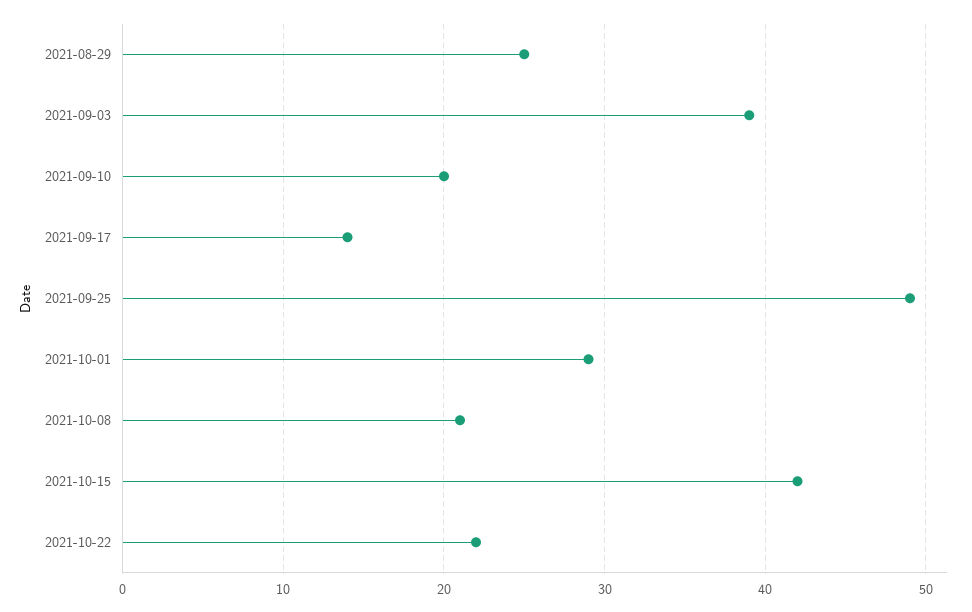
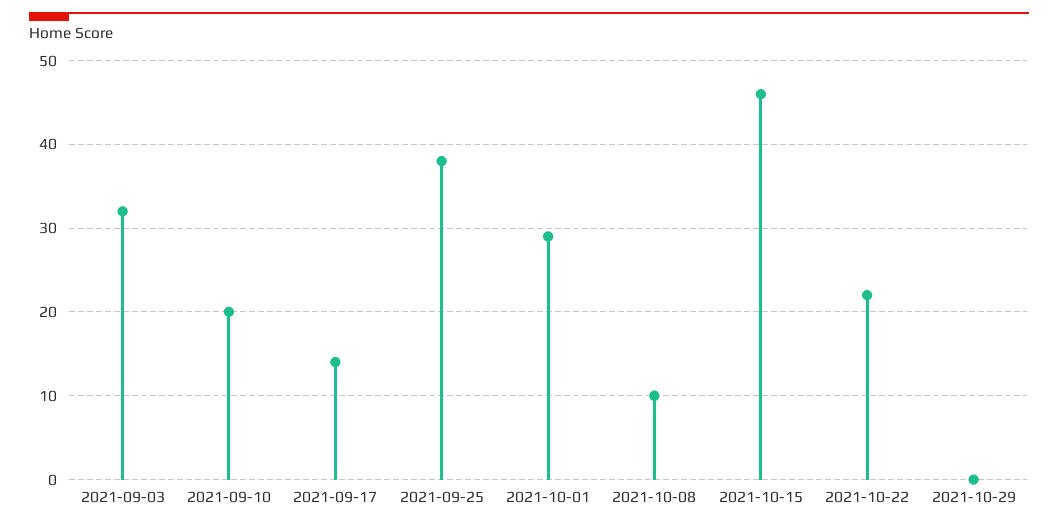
2021-08-29: 25 -> none
2021-09-03: 39 -> 32
2021-09-25: 49 -> 38
2021-10-08: 21 -> 10
2021-10-15: 42 -> 46
2021-10-29: none -> 0

